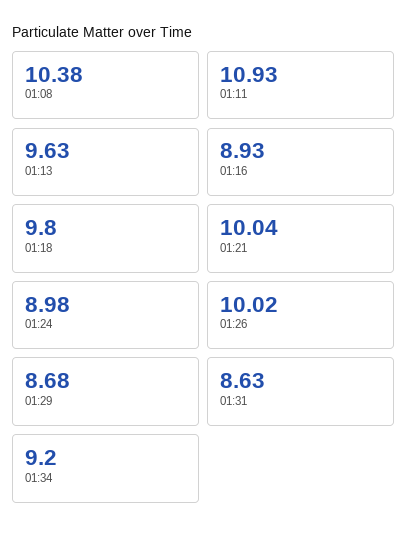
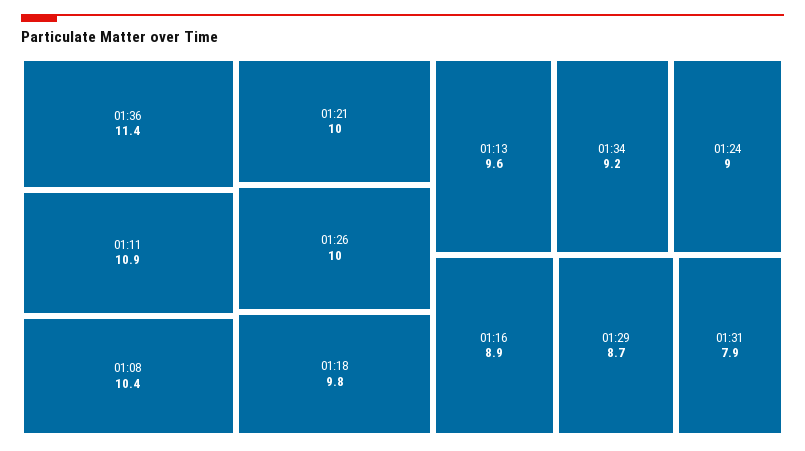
01:31: 8.63 -> 7.9
01:36: none -> 11.4

